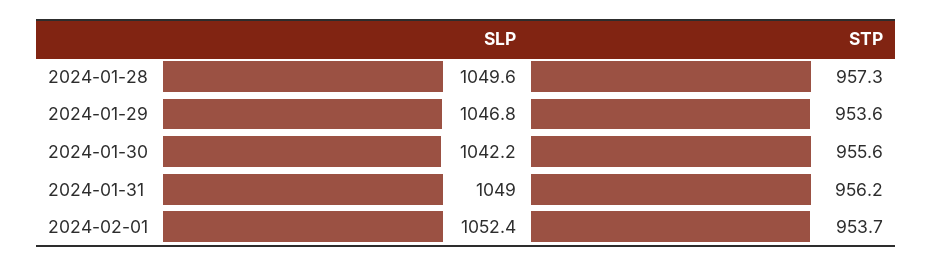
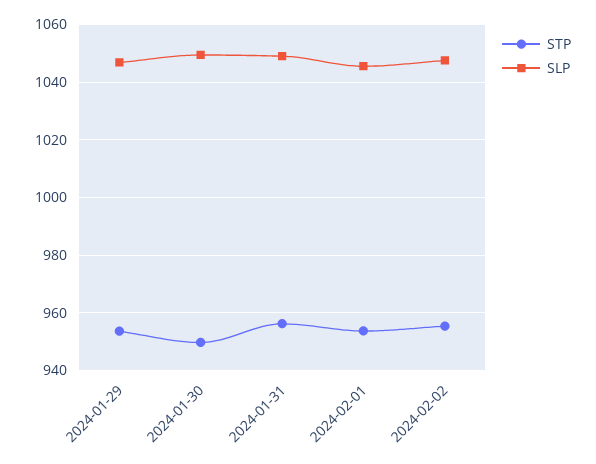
SLP, 2024-01-28: 1049.6 -> none
STP, 2024-01-28: 957.3 -> none
SLP, 2024-01-30: 1042.2 -> 1050
STP, 2024-01-30: 955.6 -> 950
SLP, 2024-02-01: 1052.4 -> 1045
STP, 2024-02-02: none -> 955
SLP, 2024-02-02: none -> 1047.5

